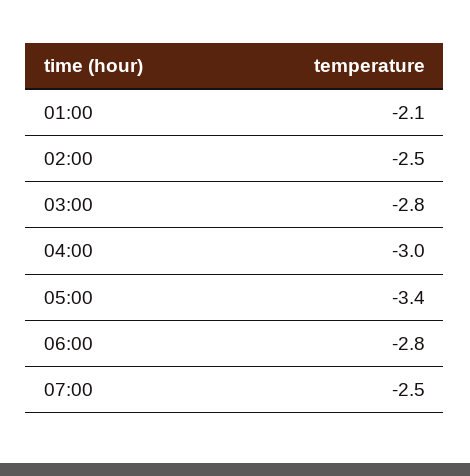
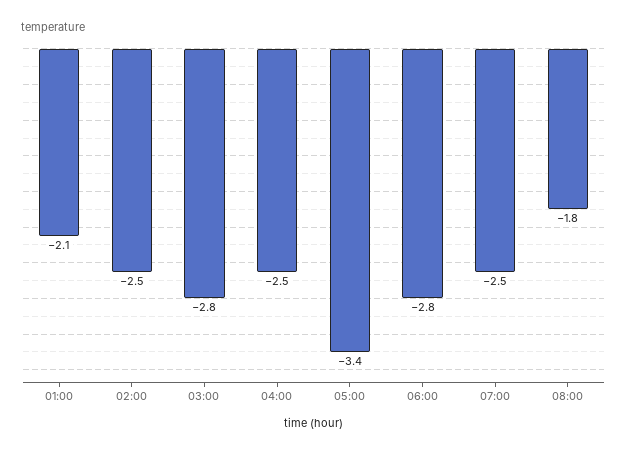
04:00: -3 -> -2.5
08:00: none -> -1.8

